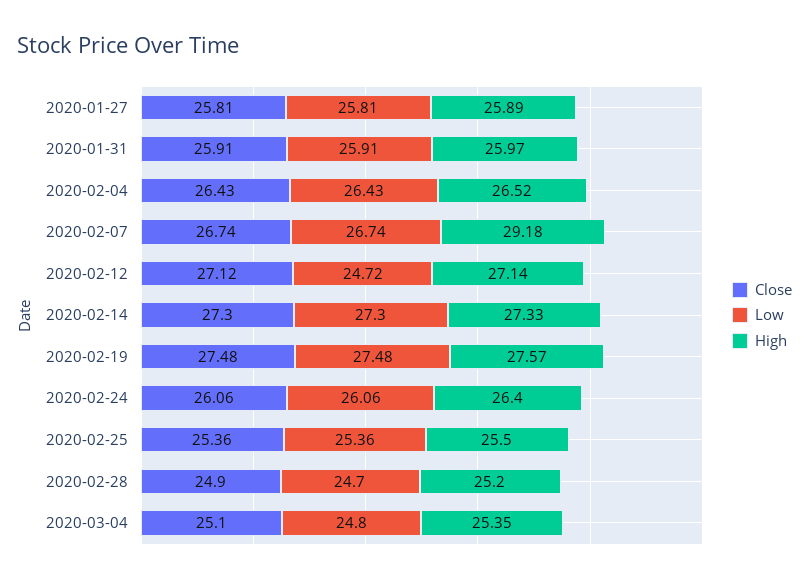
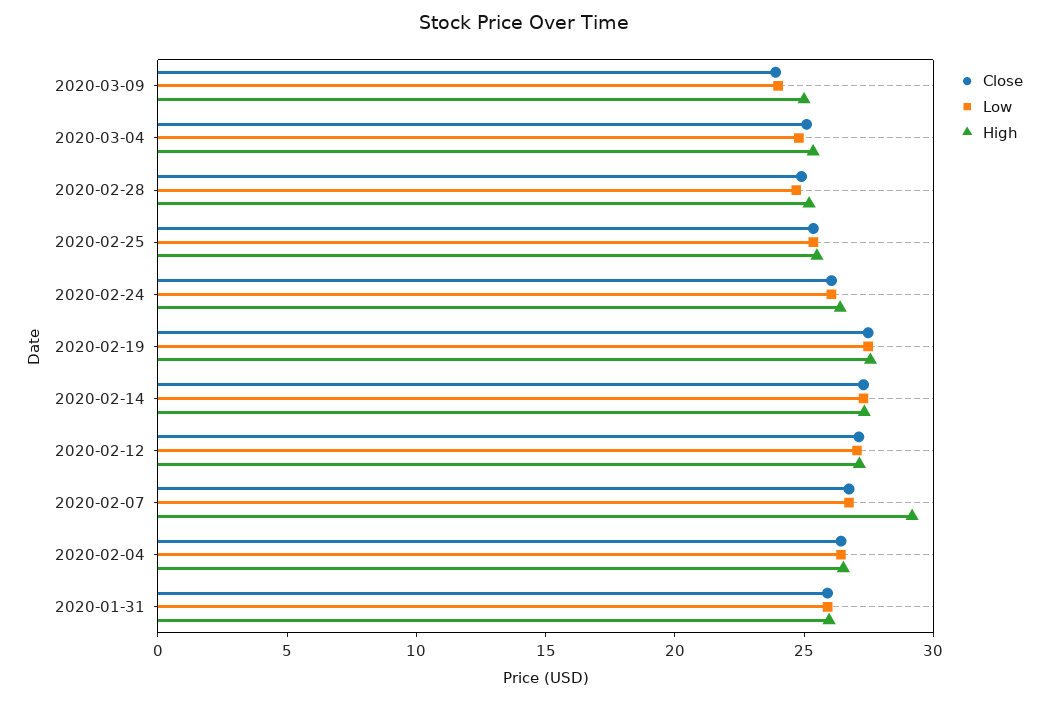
Close, 2020-01-27: 25.81 -> none
Low, 2020-01-27: 25.81 -> none
High, 2020-01-27: 25.89 -> none
Low, 2020-02-12: 24.72 -> 27
Close, 2020-03-09: none -> 24
Low, 2020-03-09: none -> 24
High, 2020-03-09: none -> 25

